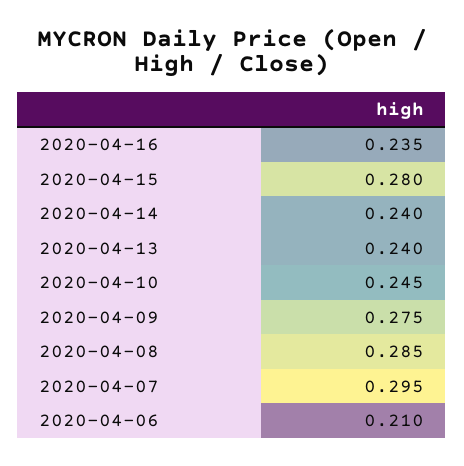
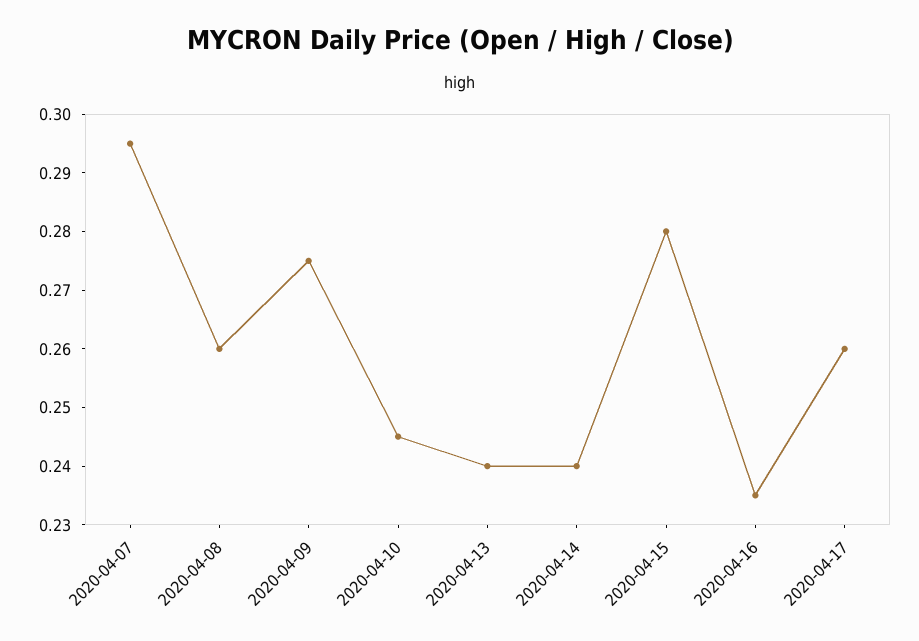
2020-04-08: 0.285 -> 0.26
2020-04-06: 0.21 -> none
2020-04-17: none -> 0.26

